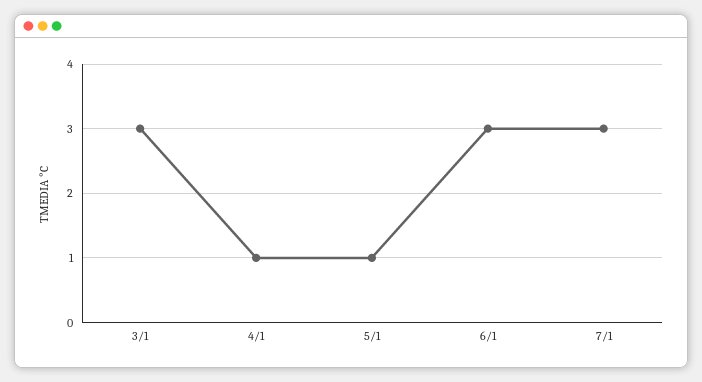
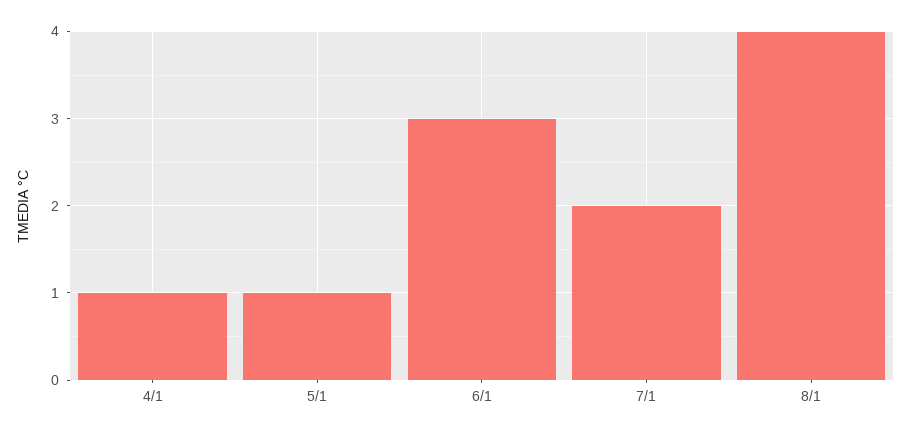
3/1: 3 -> none
7/1: 3 -> 2
8/1: none -> 4

